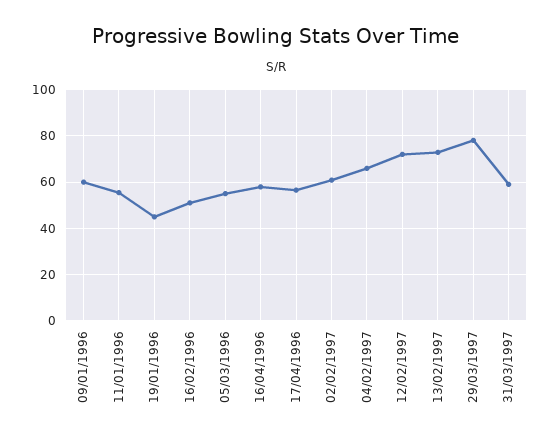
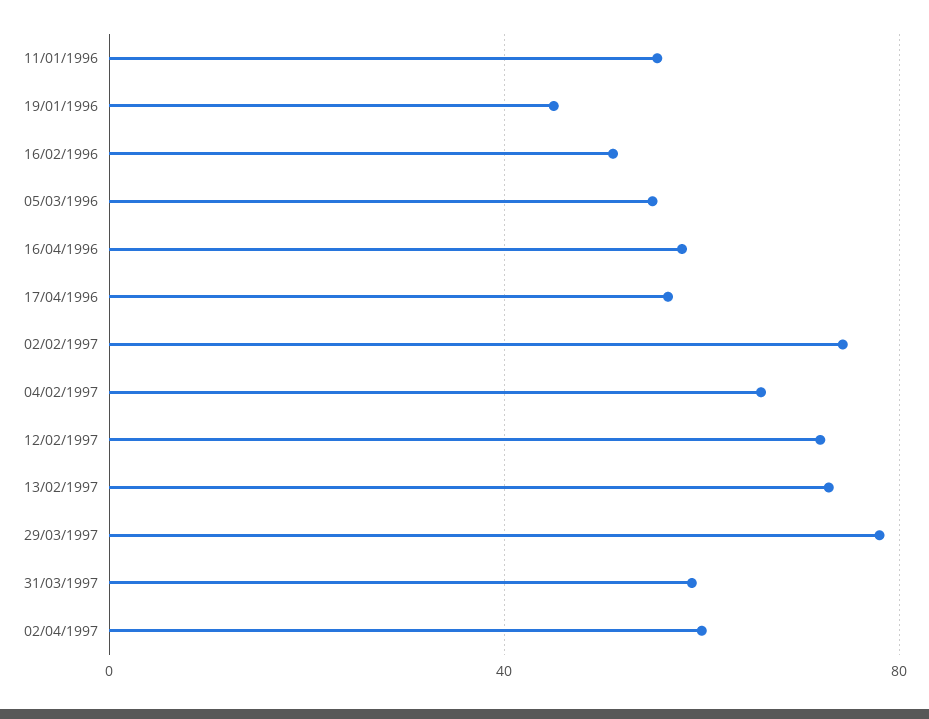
09/01/1996: 60 -> none
02/02/1997: 60 -> 75
02/04/1997: none -> 60

